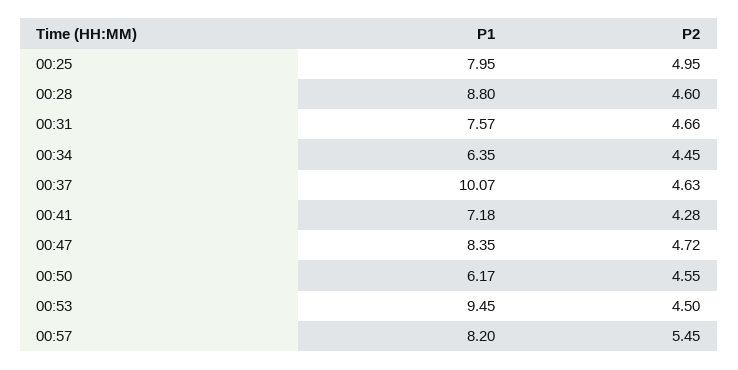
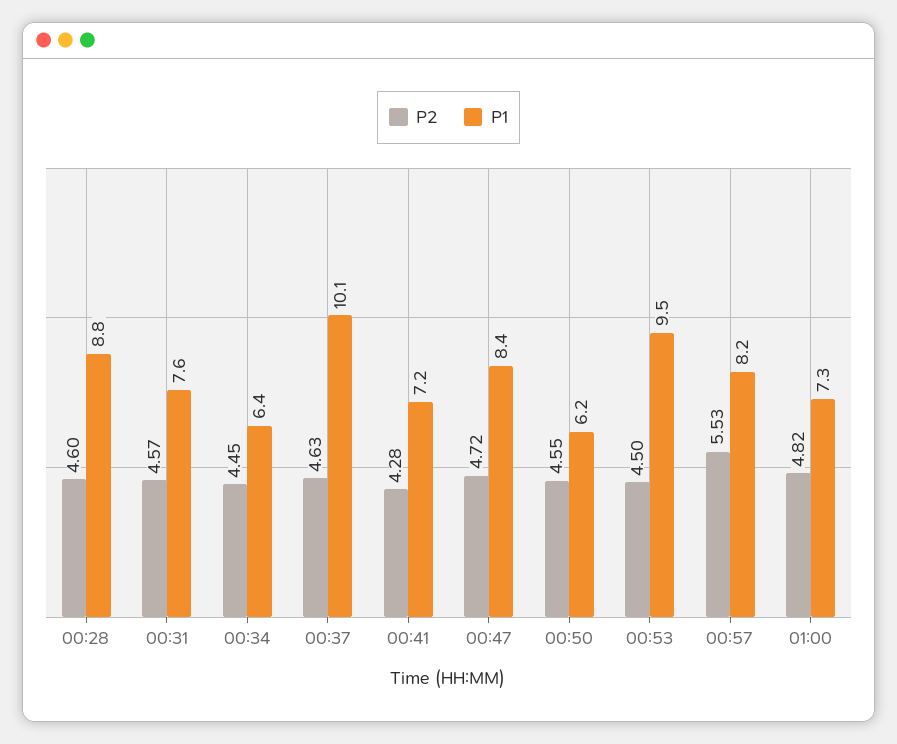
P1, 00:25: 7.95 -> none
P2, 00:25: 4.95 -> none
P2, 00:31: 4.66 -> 4.57
P2, 00:57: 5.45 -> 5.53
P2, 01:00: none -> 4.82
P1, 01:00: none -> 7.3

